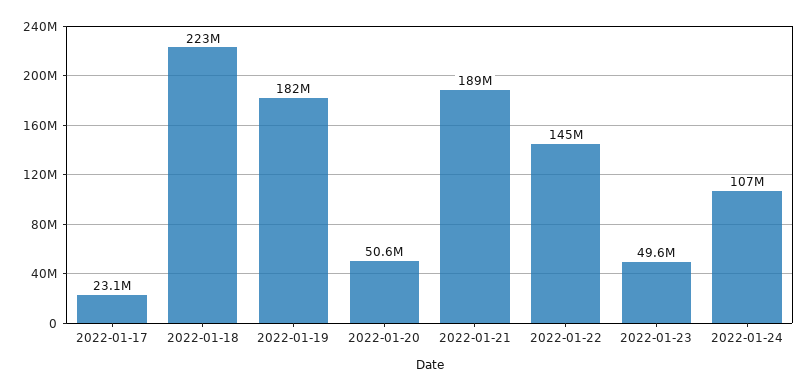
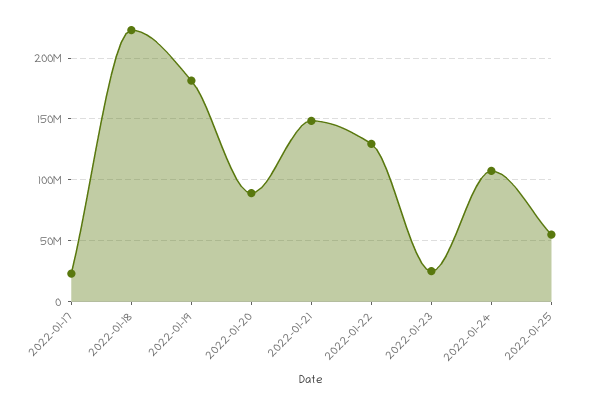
2022-01-20: 50600000 -> 90000000
2022-01-21: 189000000 -> 150000000
2022-01-22: 145000000 -> 130000000
2022-01-23: 49600000 -> 25000000
2022-01-25: none -> 55000000

